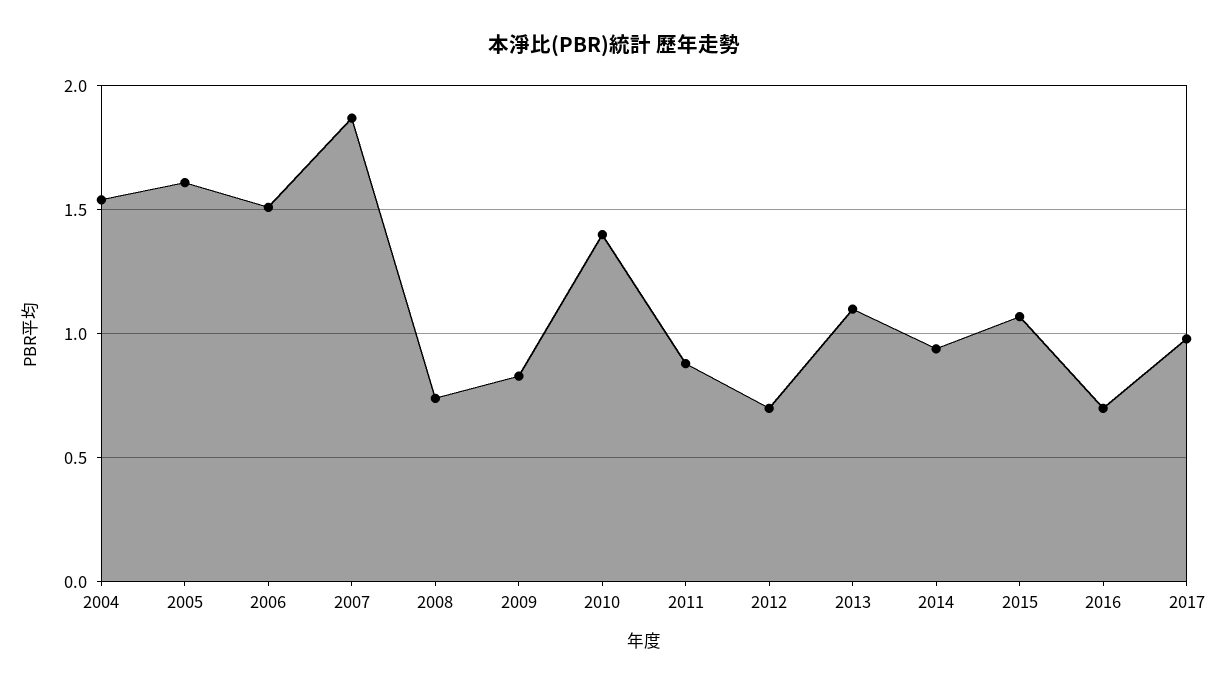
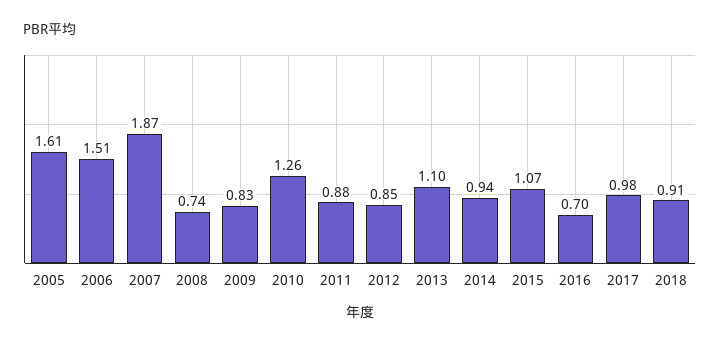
2004: 1.55 -> none
2010: 1.4 -> 1.26
2012: 0.7 -> 0.85
2018: none -> 0.91

